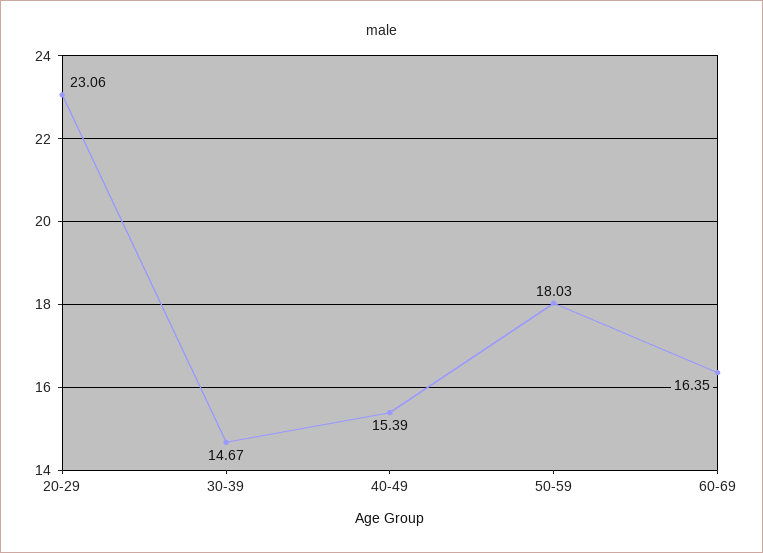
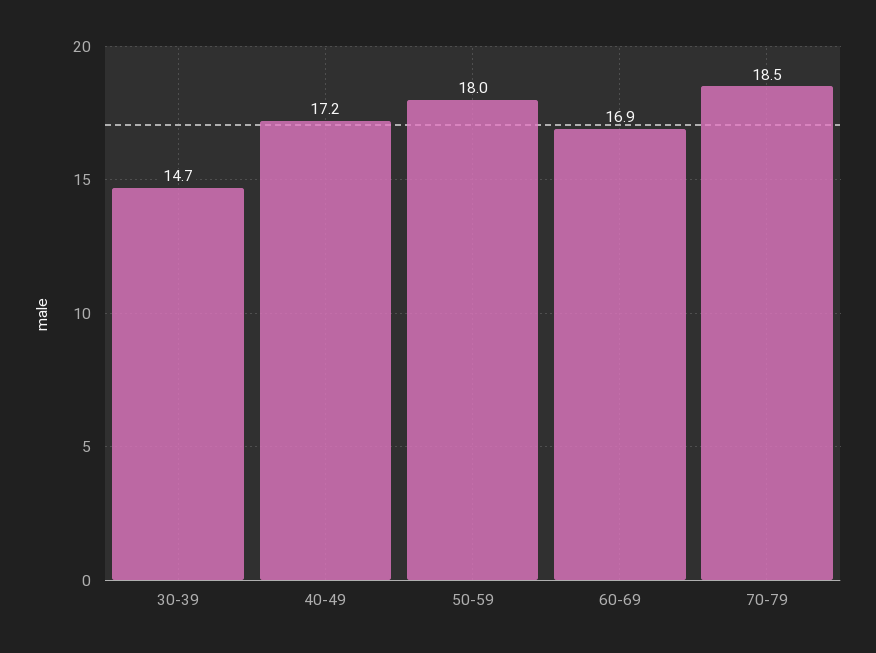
20-29: 23.06 -> none
40-49: 15.39 -> 17.2
60-69: 16.35 -> 16.9
70-79: none -> 18.5

